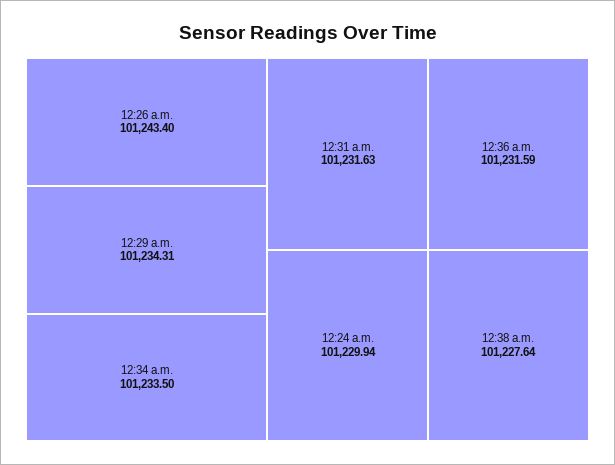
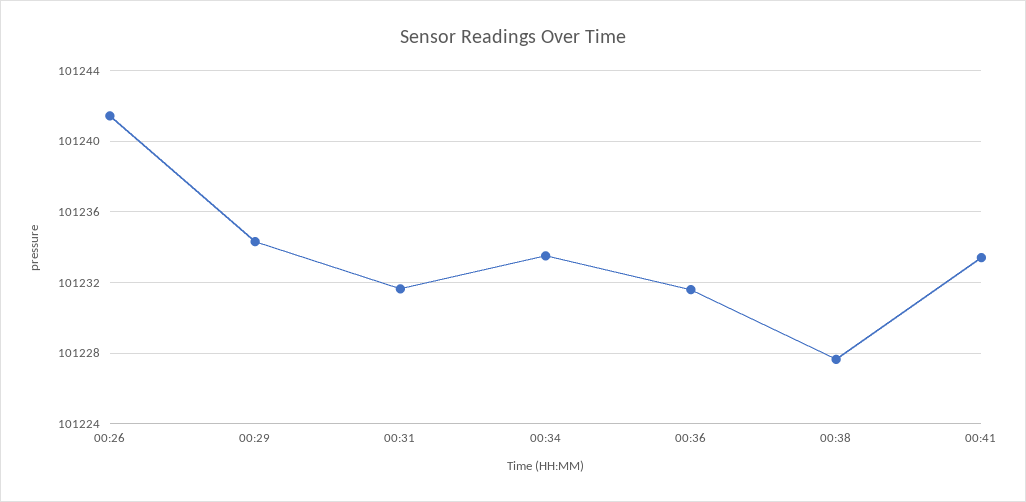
12:26 a.m.: 101243.4 -> 101241.5
12:24 a.m.: 101229.94 -> none
00:41: none -> 101233.5

